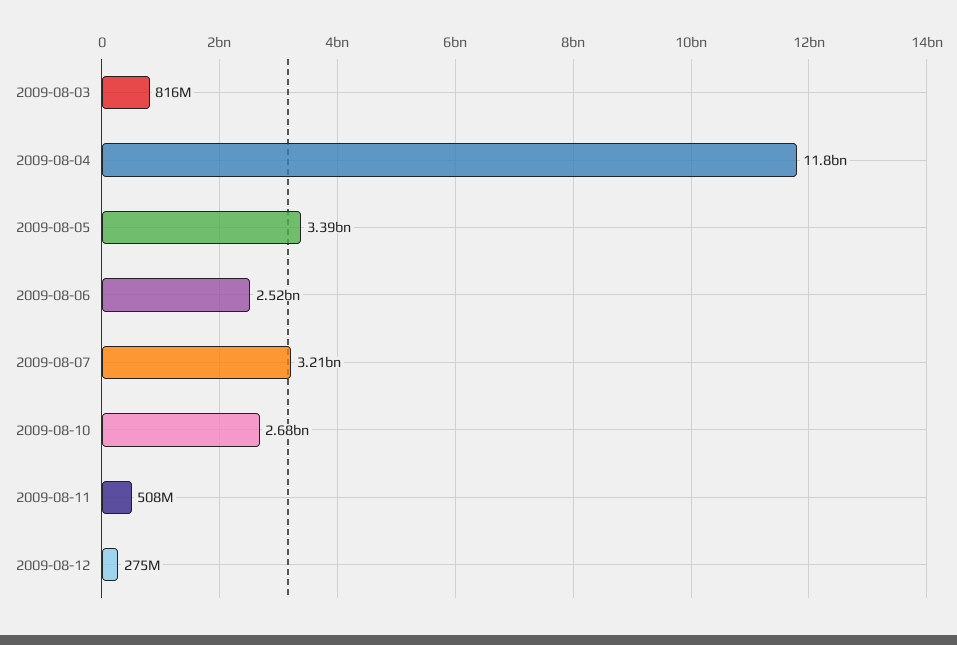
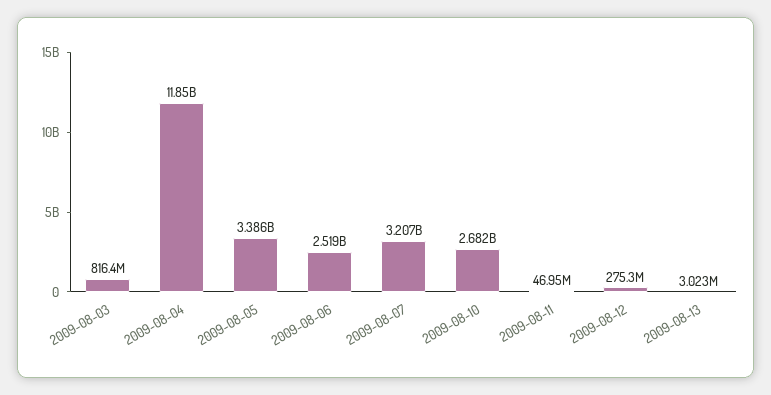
2009-08-11: 508000000 -> 46950000
2009-08-13: none -> 3023000

